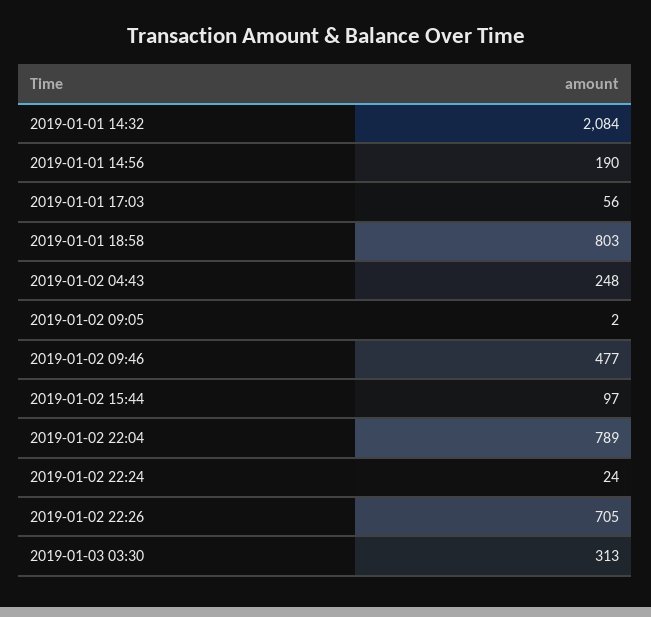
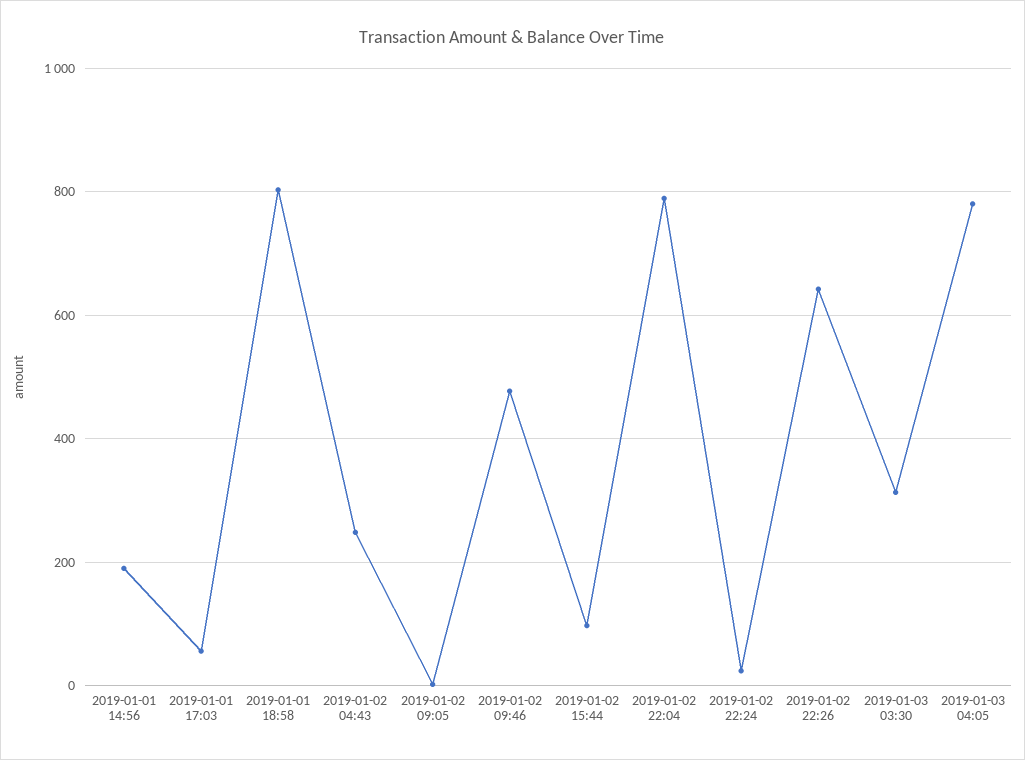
2019-01-01 14:32: 2084 -> none
2019-01-02 22:26: 705 -> 640
2019-01-03 04:05: none -> 780

